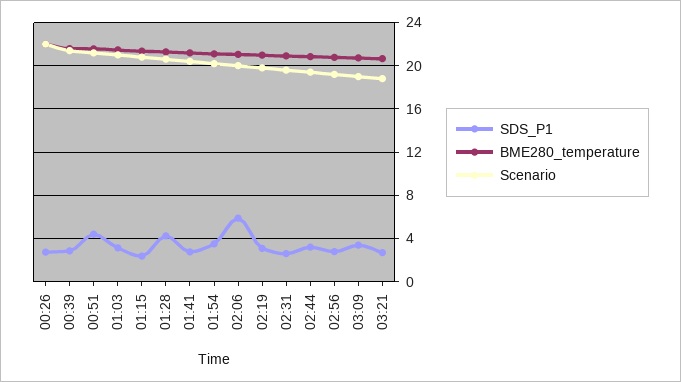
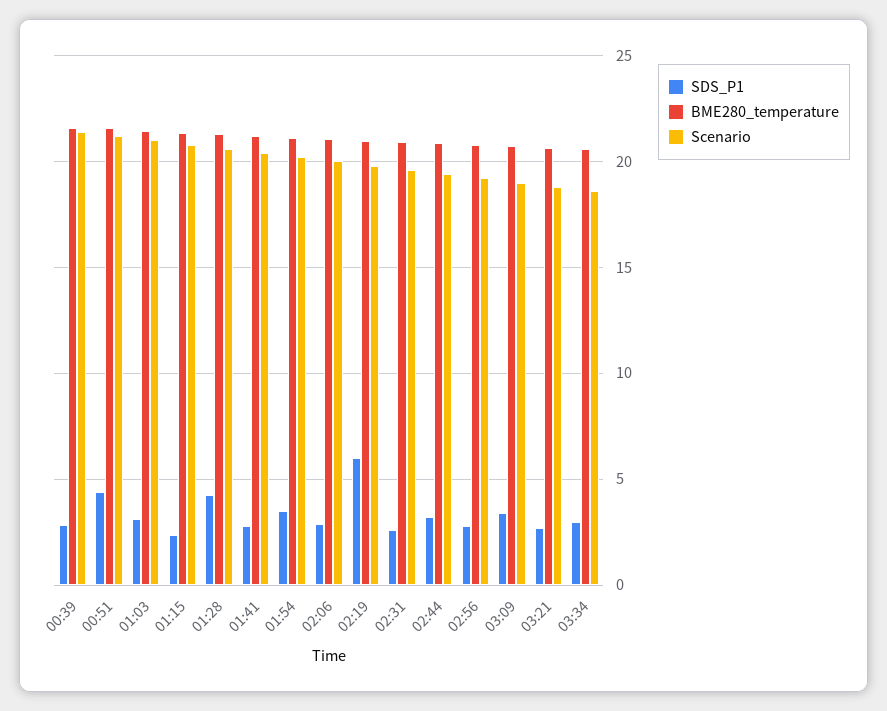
SDS_P1, 00:26: 3 -> none
BME280_temperature, 00:26: 22 -> none
Scenario, 00:26: 22 -> none
SDS_P1, 02:06: 6 -> 3
SDS_P1, 02:19: 3 -> 6
SDS_P1, 03:34: none -> 3
BME280_temperature, 03:34: none -> 20.5
Scenario, 03:34: none -> 18.5

